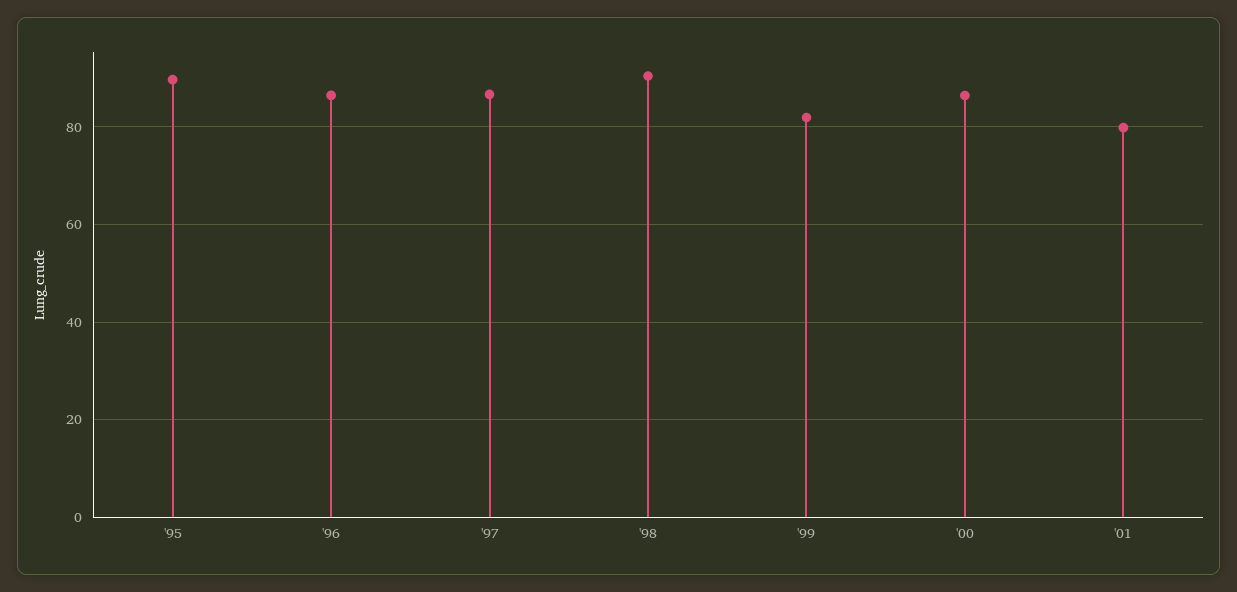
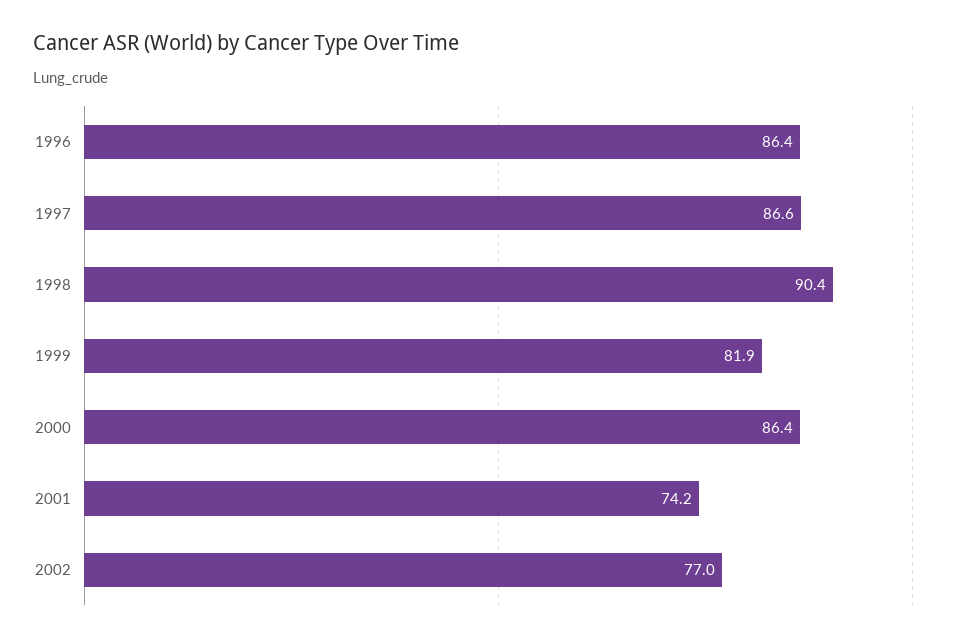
'95: 90 -> none
'01: 80 -> 74.2
2002: none -> 77

